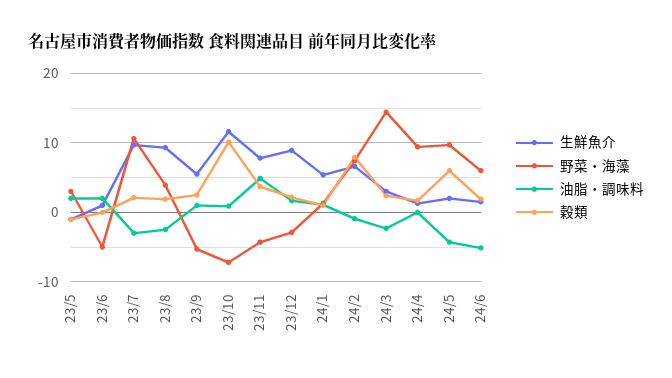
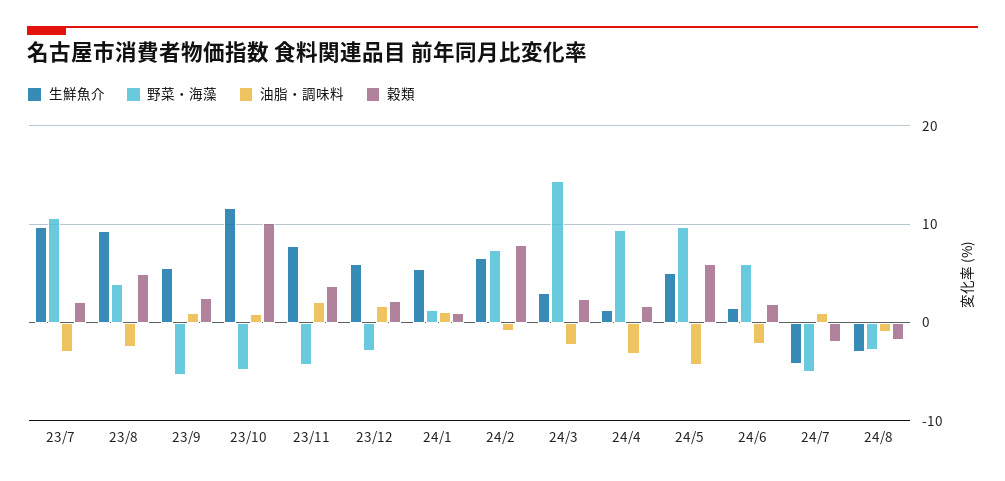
生鮮魚介, 23/5: -1 -> none
野菜・海藻, 23/5: 3 -> none
油脂・調味料, 23/5: 2 -> none
穀類, 23/5: -1 -> none
生鮮魚介, 23/6: 1 -> none
野菜・海藻, 23/6: -5 -> none
油脂・調味料, 23/6: 2 -> none
穀類, 23/6: 0 -> none
穀類, 23/8: 2 -> 5
野菜・海藻, 23/10: -7 -> -5
油脂・調味料, 23/11: 5 -> 2
生鮮魚介, 23/12: 9 -> 6
油脂・調味料, 24/4: 0 -> -3
生鮮魚介, 24/5: 2 -> 5
油脂・調味料, 24/6: -5 -> -2
生鮮魚介, 24/7: none -> -4
野菜・海藻, 24/7: none -> -5
油脂・調味料, 24/7: none -> 1
穀類, 24/7: none -> -2
生鮮魚介, 24/8: none -> -3
野菜・海藻, 24/8: none -> -3
油脂・調味料, 24/8: none -> -1
穀類, 24/8: none -> -2

